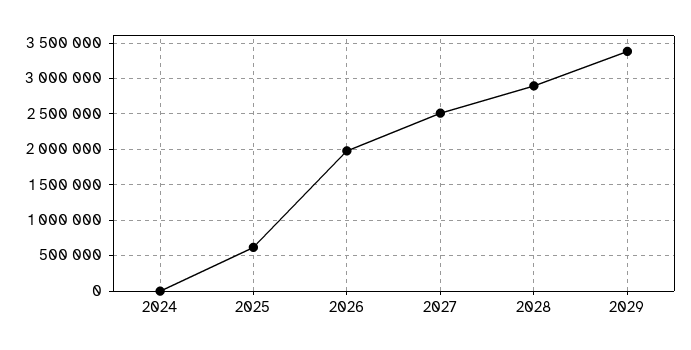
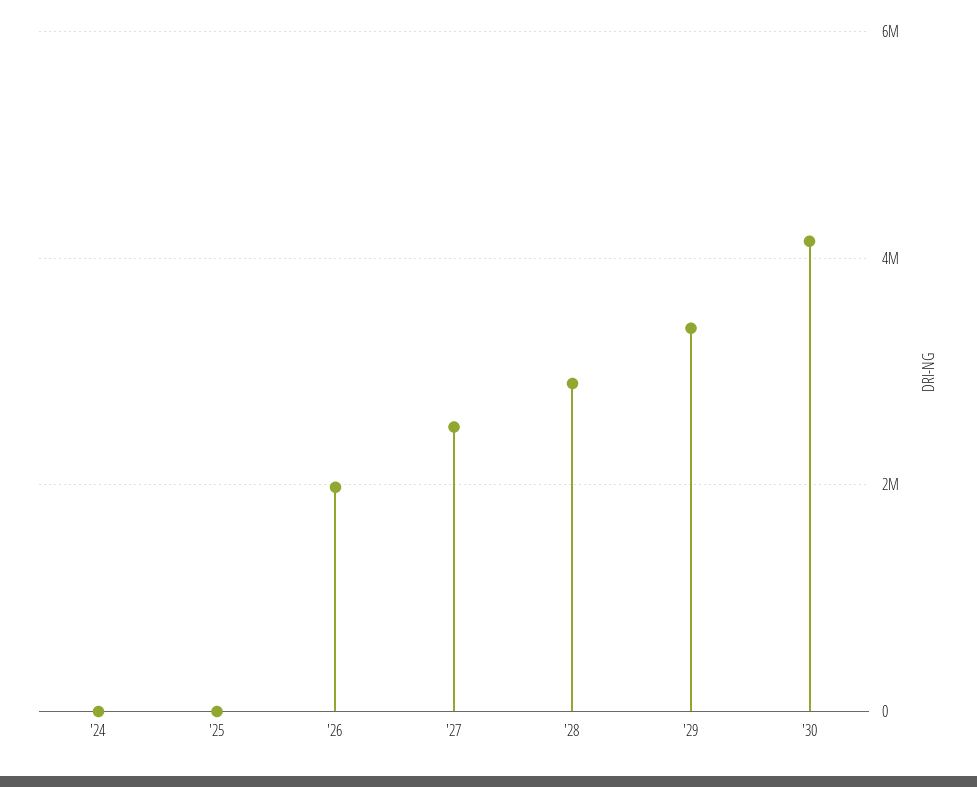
2025: 600000 -> 0
'30: none -> 4200000

